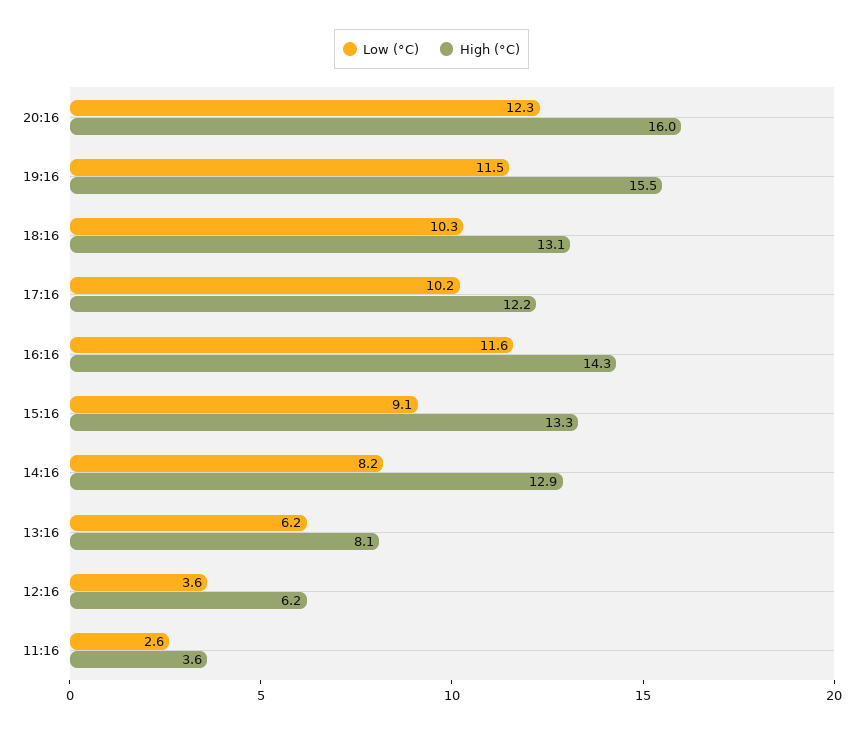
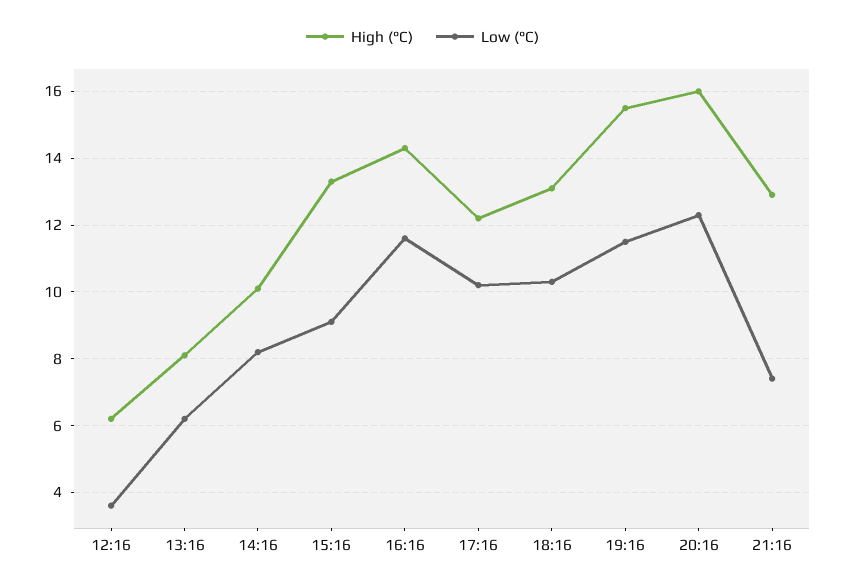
High (°C), 14:16: 12.9 -> 10
Low (°C), 11:16: 2.6 -> none
High (°C), 11:16: 3.6 -> none
High (°C), 21:16: none -> 13
Low (°C), 21:16: none -> 7.5

